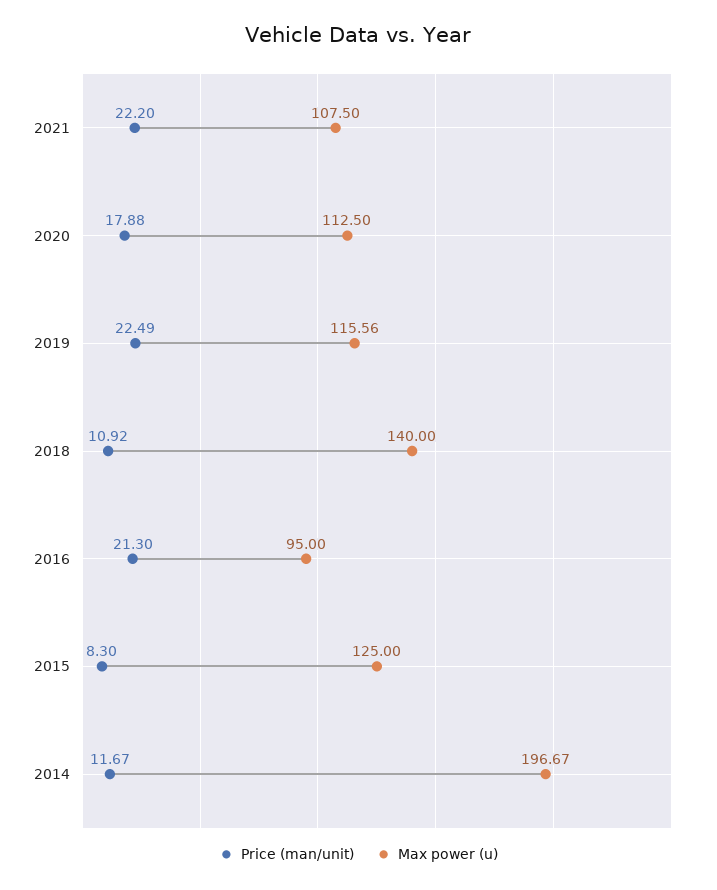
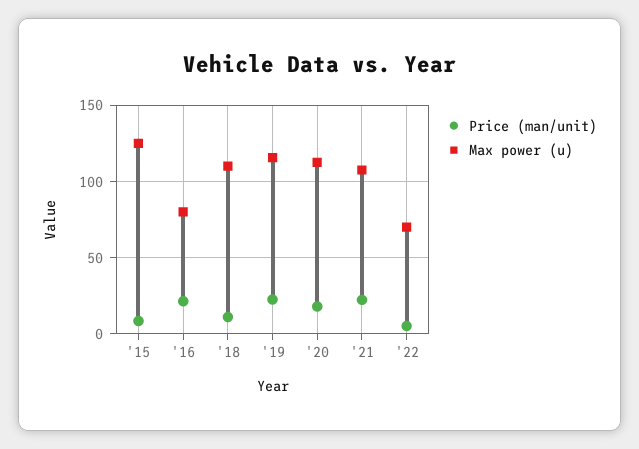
Max power (u), 2018: 140 -> 110
Max power (u), 2016: 95 -> 80
Price (man/unit), 2014: 11.67 -> none
Max power (u), 2014: 196.67 -> none
Price (man/unit), '22: none -> 5
Max power (u), '22: none -> 70

